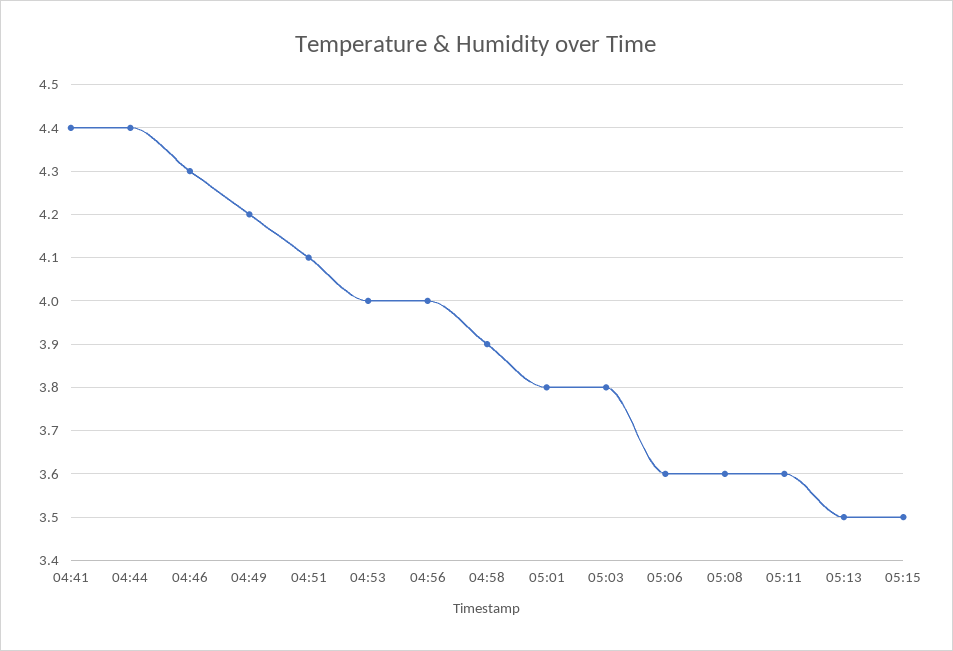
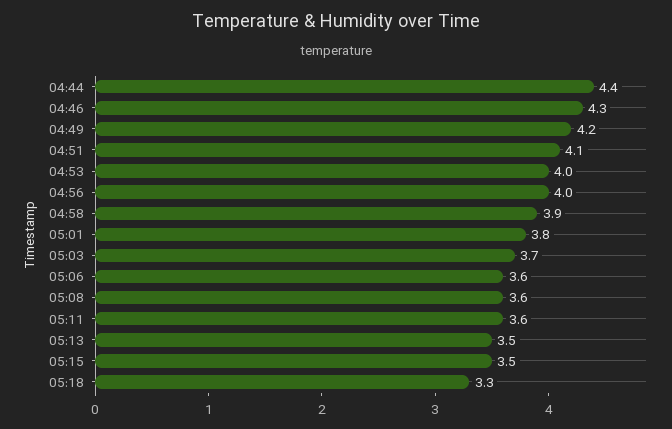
04:41: 4.4 -> none
05:03: 3.8 -> 3.7
05:18: none -> 3.3

